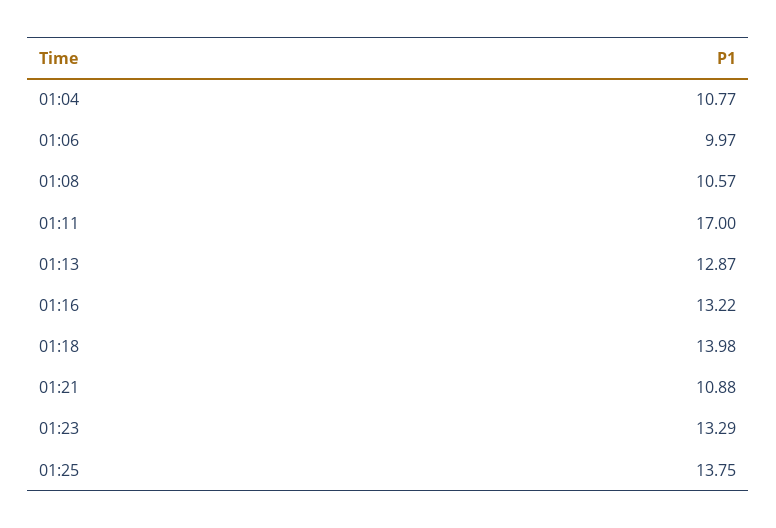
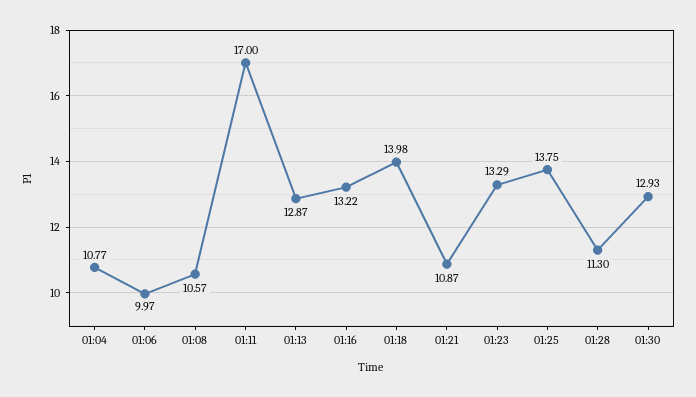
01:21: 10.88 -> 10.87
01:28: none -> 11.3
01:30: none -> 12.93

